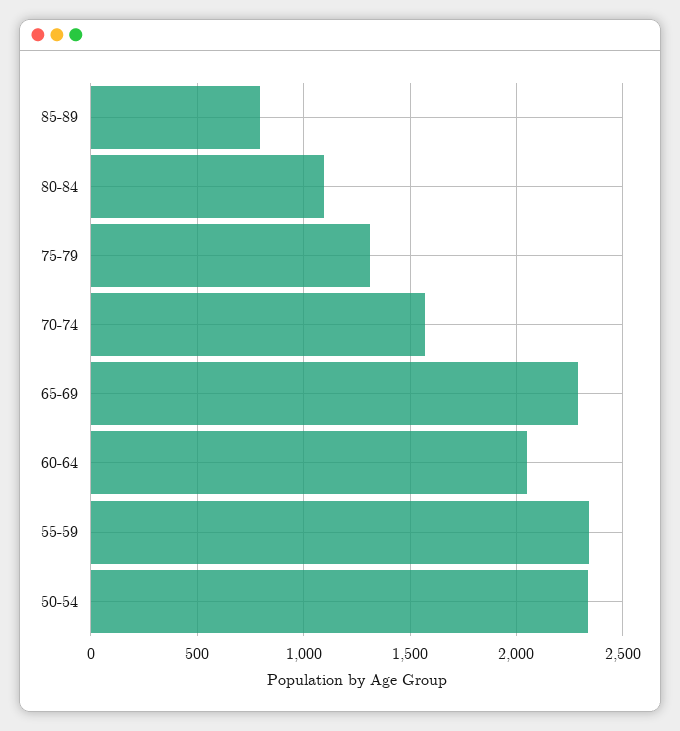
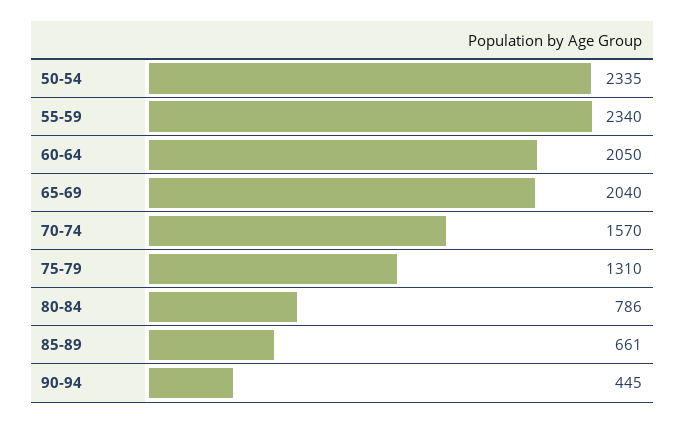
85-89: 800 -> 661
80-84: 1100 -> 786
65-69: 2300 -> 2040
90-94: none -> 445

